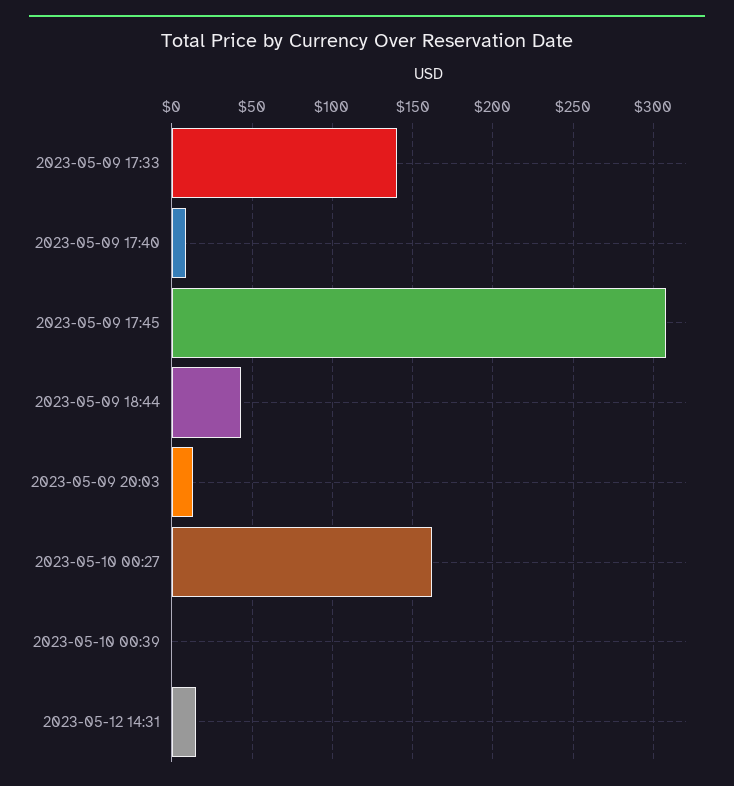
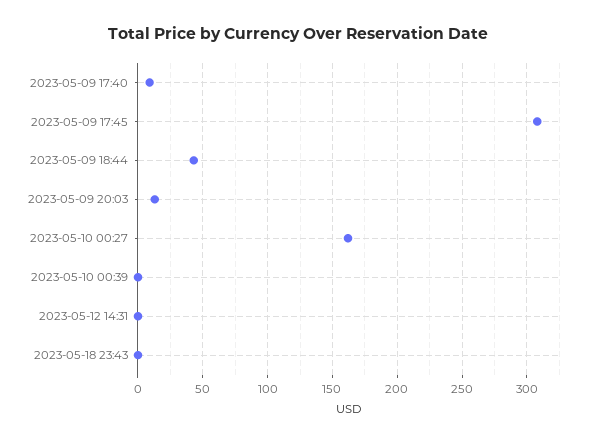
2023-05-09 17:33: 140 -> none
2023-05-12 14:31: 15 -> 0
2023-05-18 23:43: none -> 0

